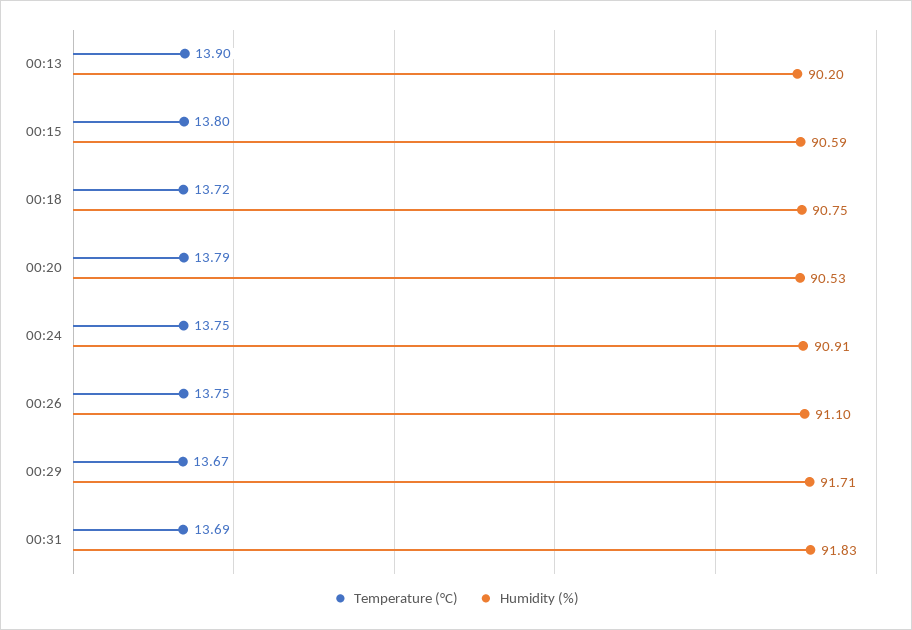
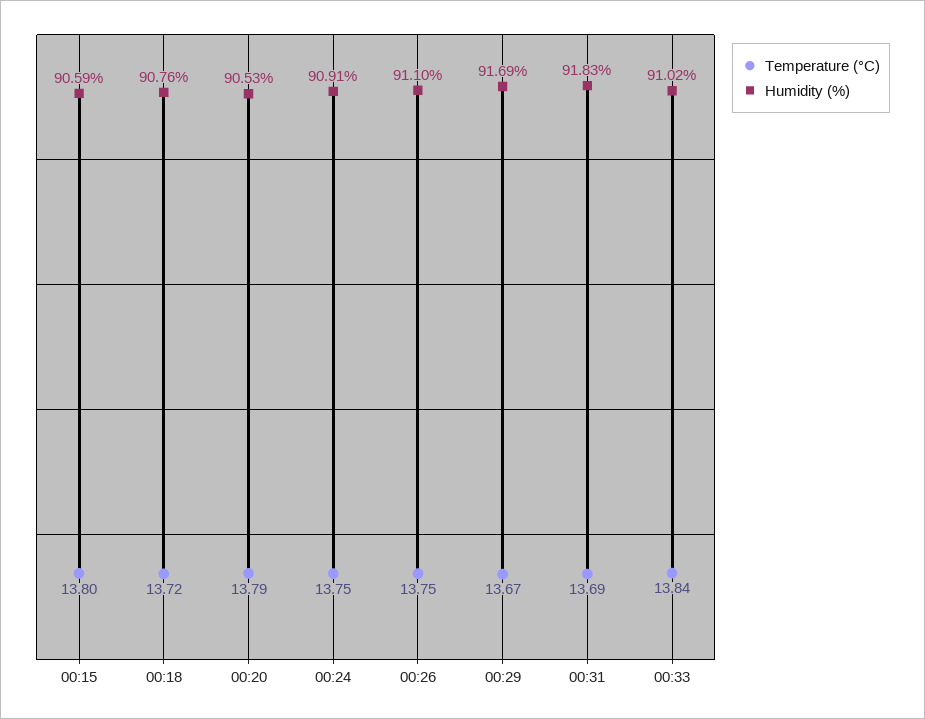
Temperature (°C), 00:13: 13.9 -> none
Humidity (%), 00:13: 90.2 -> none
Humidity (%), 00:18: 90.75 -> 90.76
Humidity (%), 00:29: 91.71 -> 91.69
Temperature (°C), 00:33: none -> 13.84
Humidity (%), 00:33: none -> 91.02

